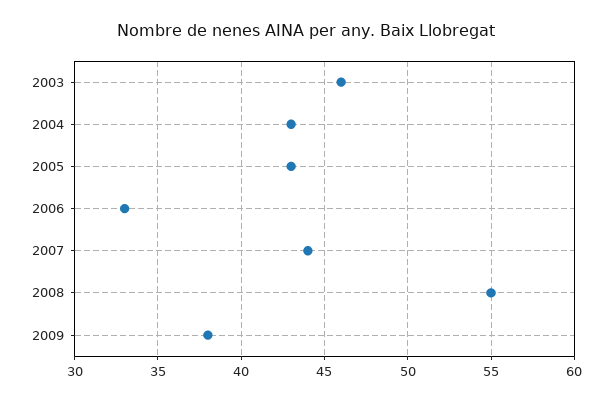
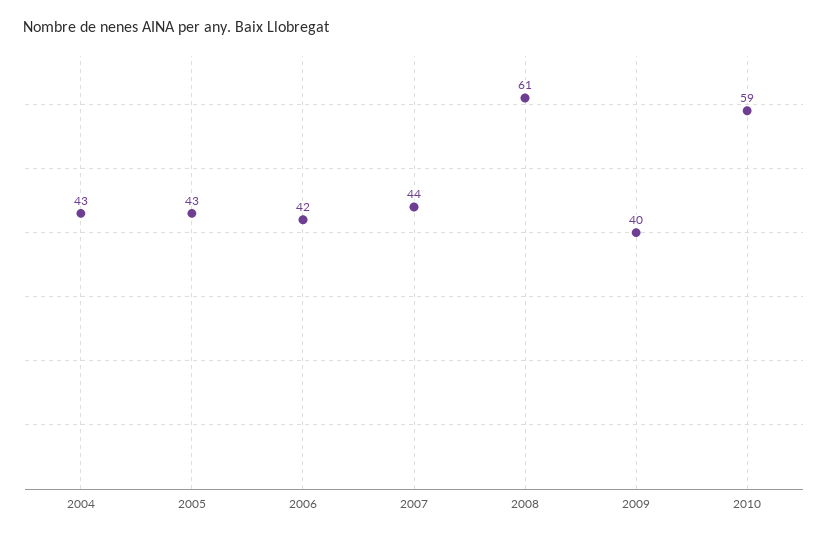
2003: 46 -> none
2006: 33 -> 42
2008: 55 -> 61
2009: 38 -> 40
2010: none -> 59

